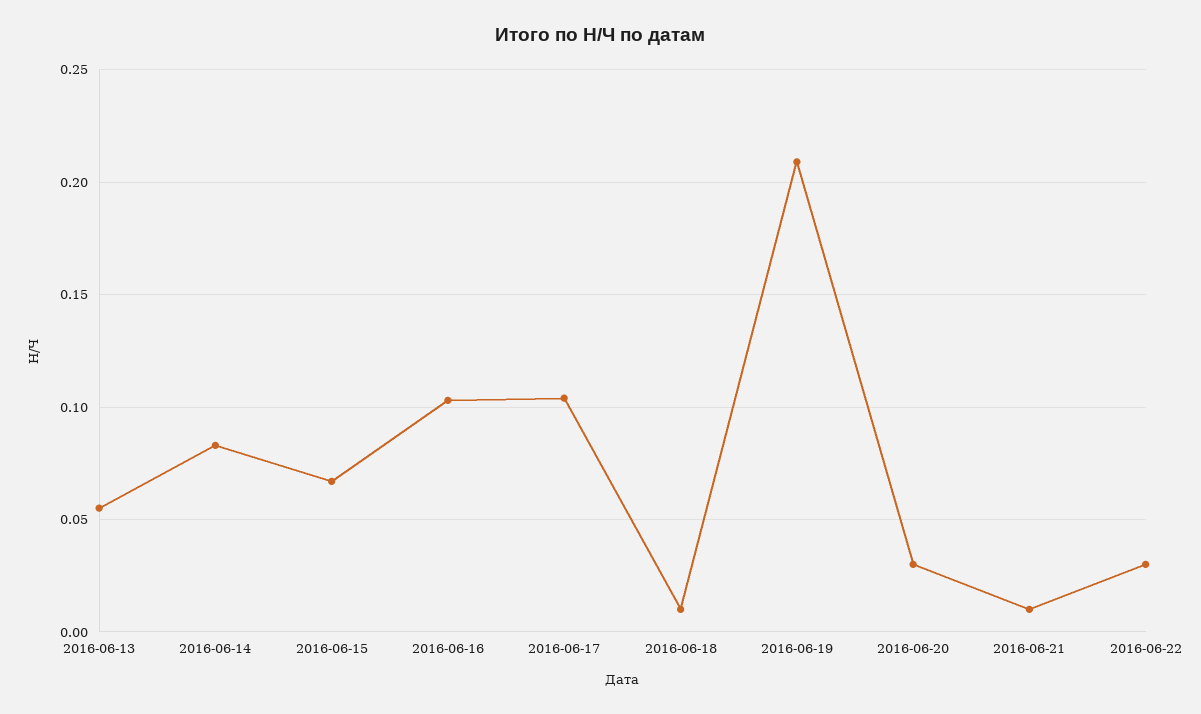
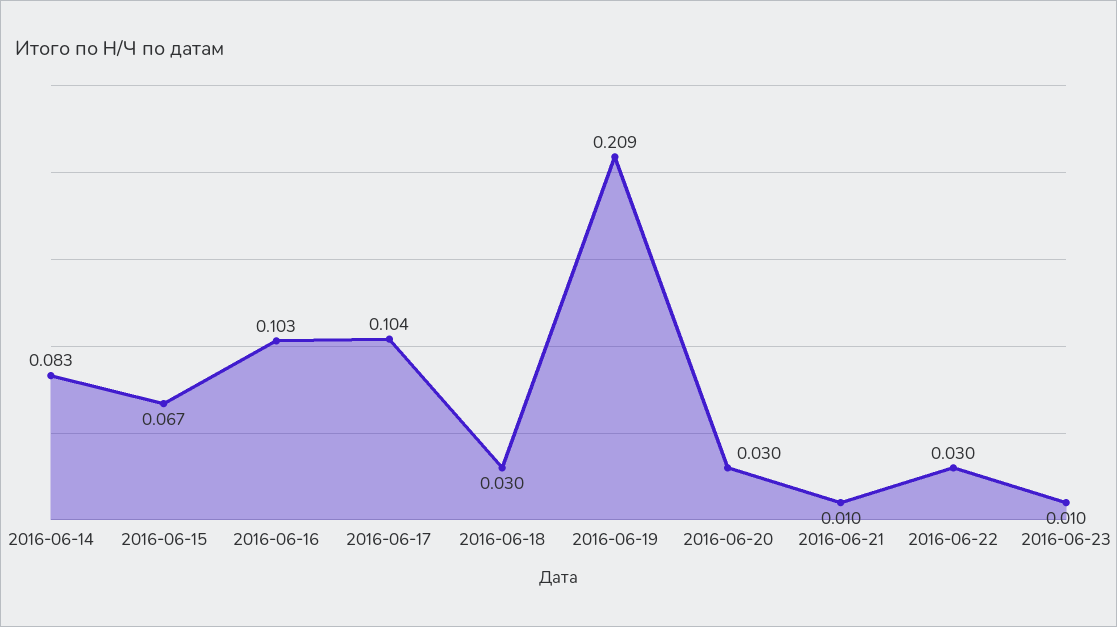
2016-06-13: 0.055 -> none
2016-06-18: 0.01 -> 0.03
2016-06-23: none -> 0.01

